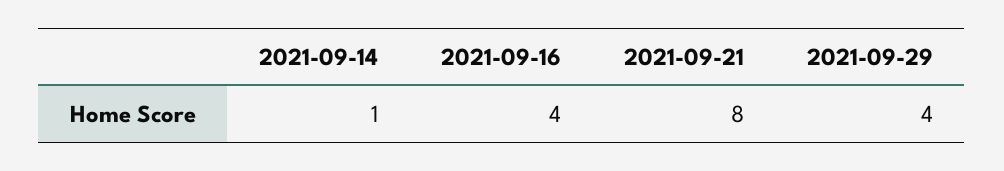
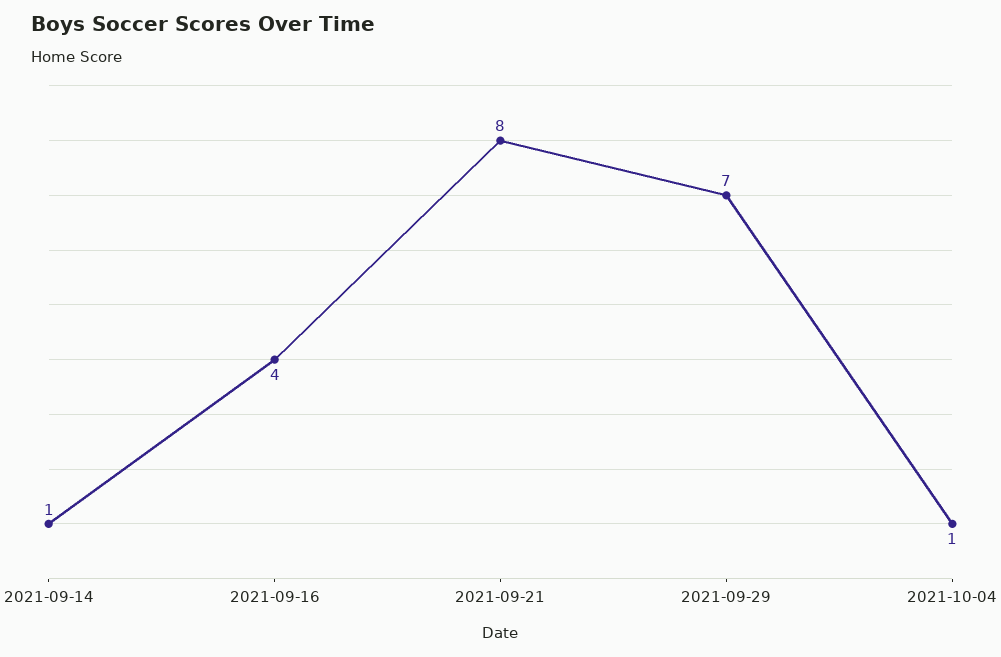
2021-09-29: 4 -> 7
2021-10-04: none -> 1

